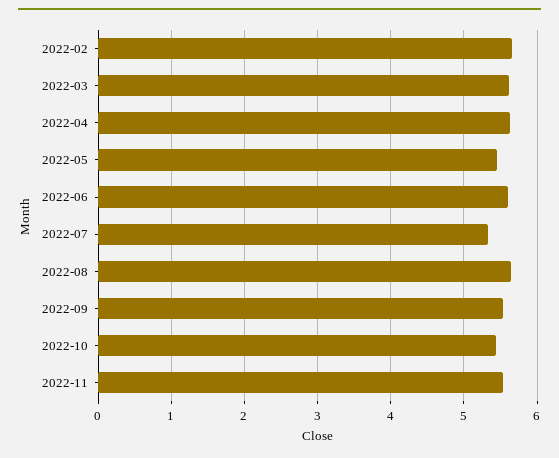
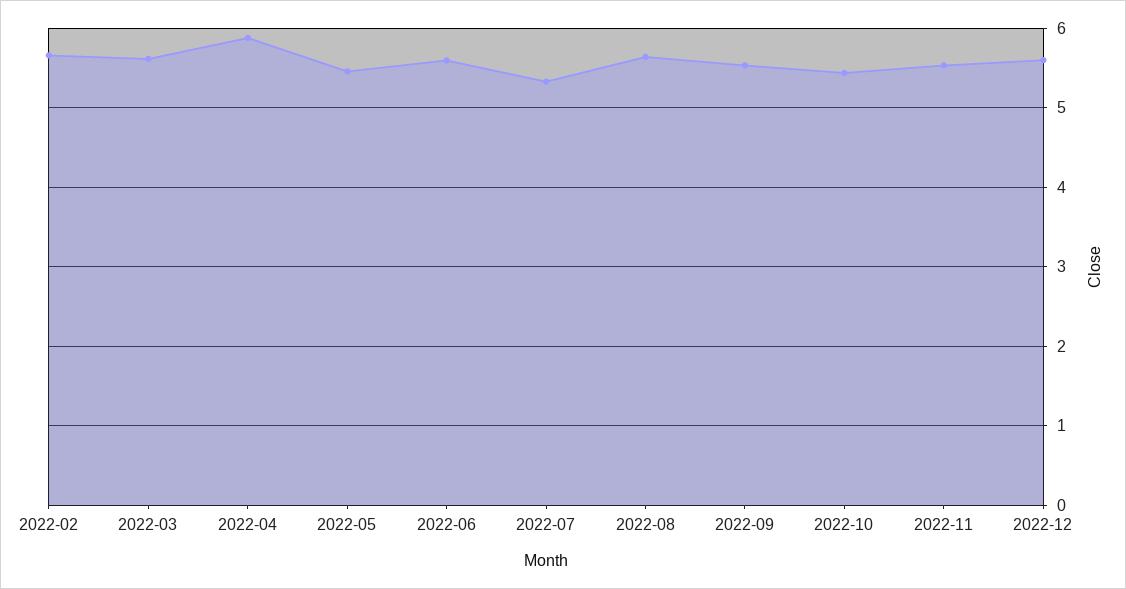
2022-04: 5.6 -> 5.9
2022-12: none -> 5.6

